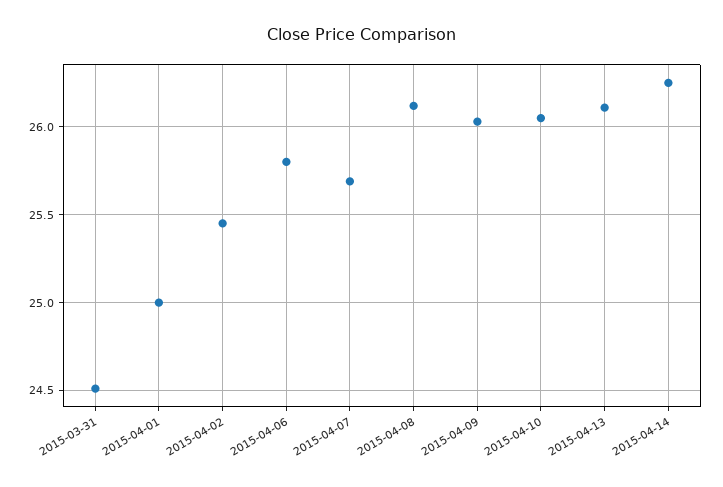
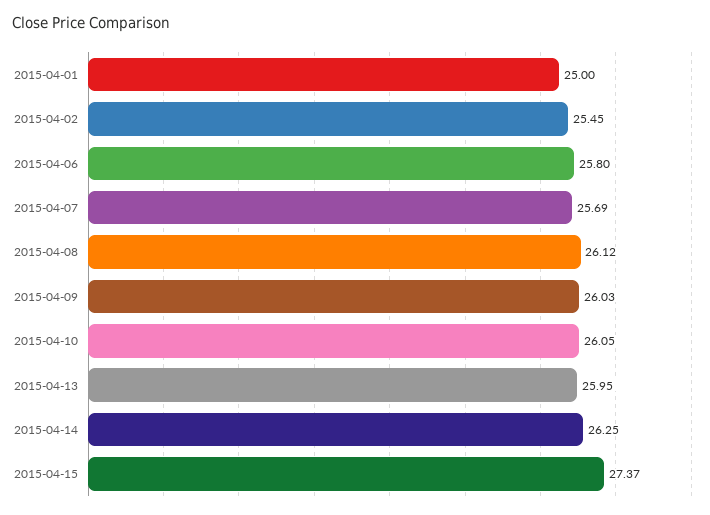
2015-03-31: 24.5 -> none
2015-04-13: 26.1 -> 25.95
2015-04-15: none -> 27.37

